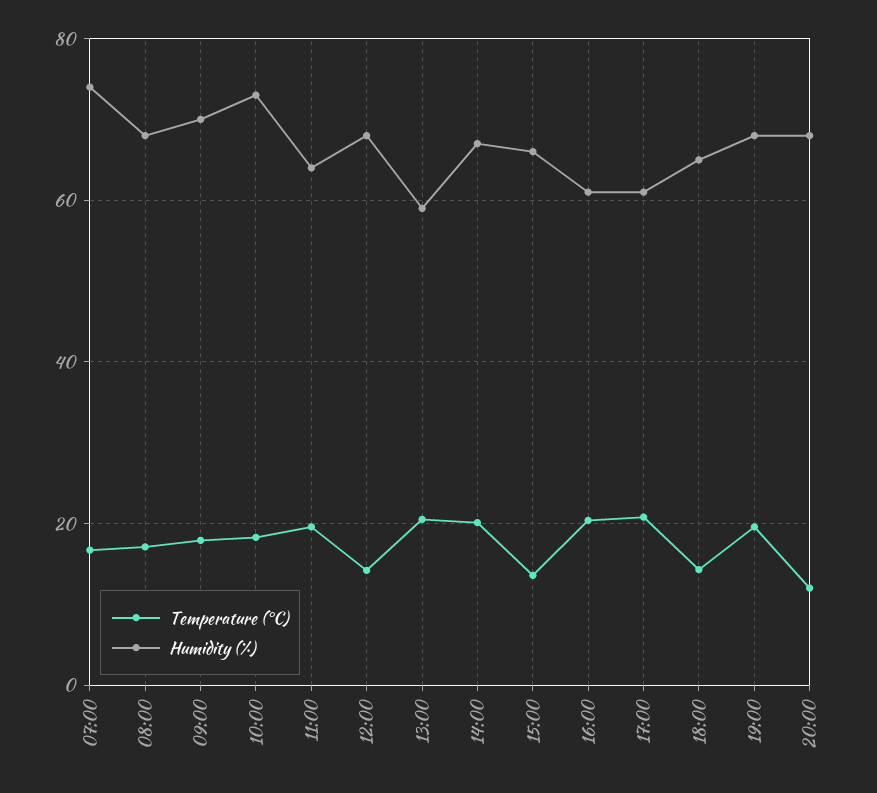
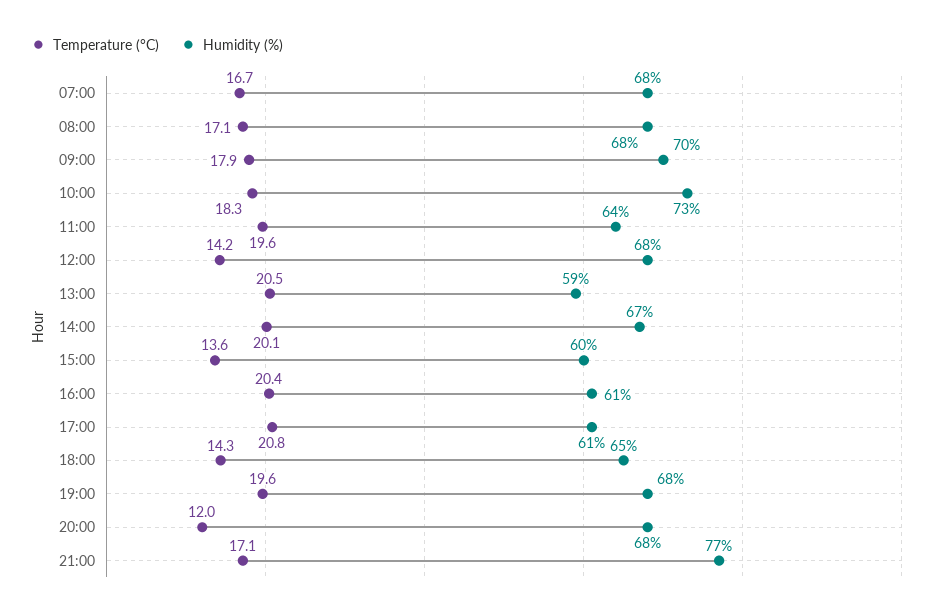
Humidity (%), 07:00: 74 -> 68
Humidity (%), 15:00: 66 -> 60
Temperature (°C), 21:00: none -> 17.1
Humidity (%), 21:00: none -> 77

